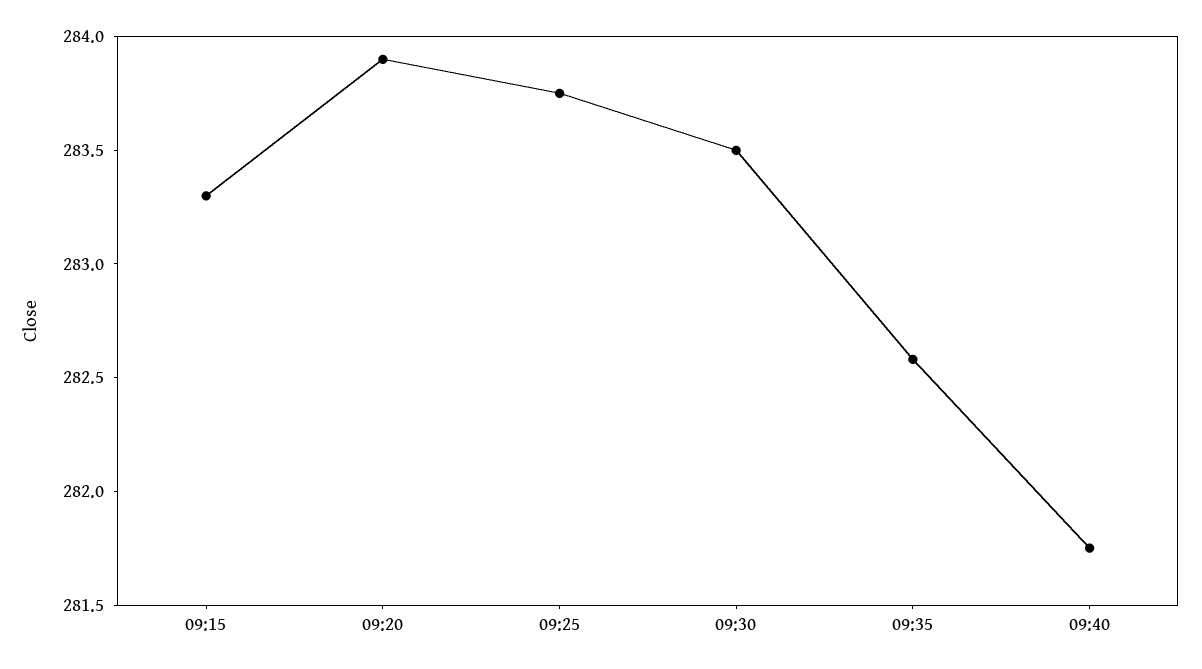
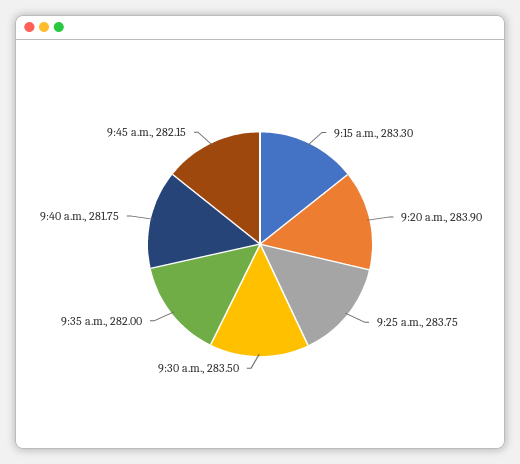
09:35: 282.6 -> 282
9:45 a.m.: none -> 282.15

